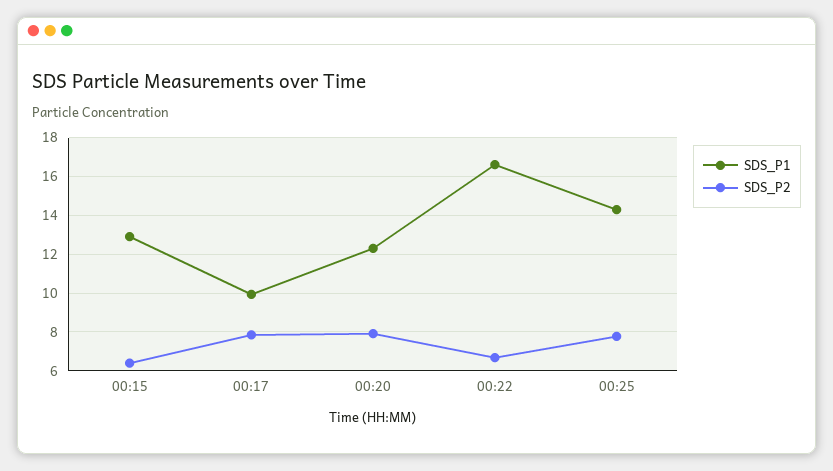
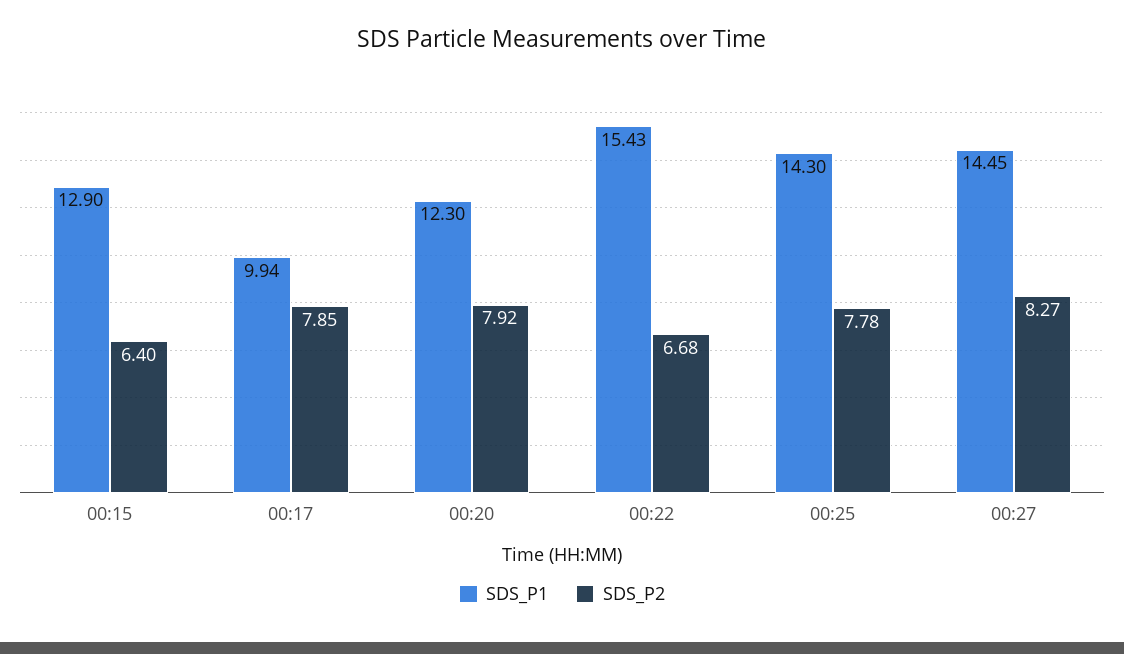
SDS_P1, 00:22: 16.5 -> 15.43
SDS_P1, 00:27: none -> 14.45
SDS_P2, 00:27: none -> 8.27

